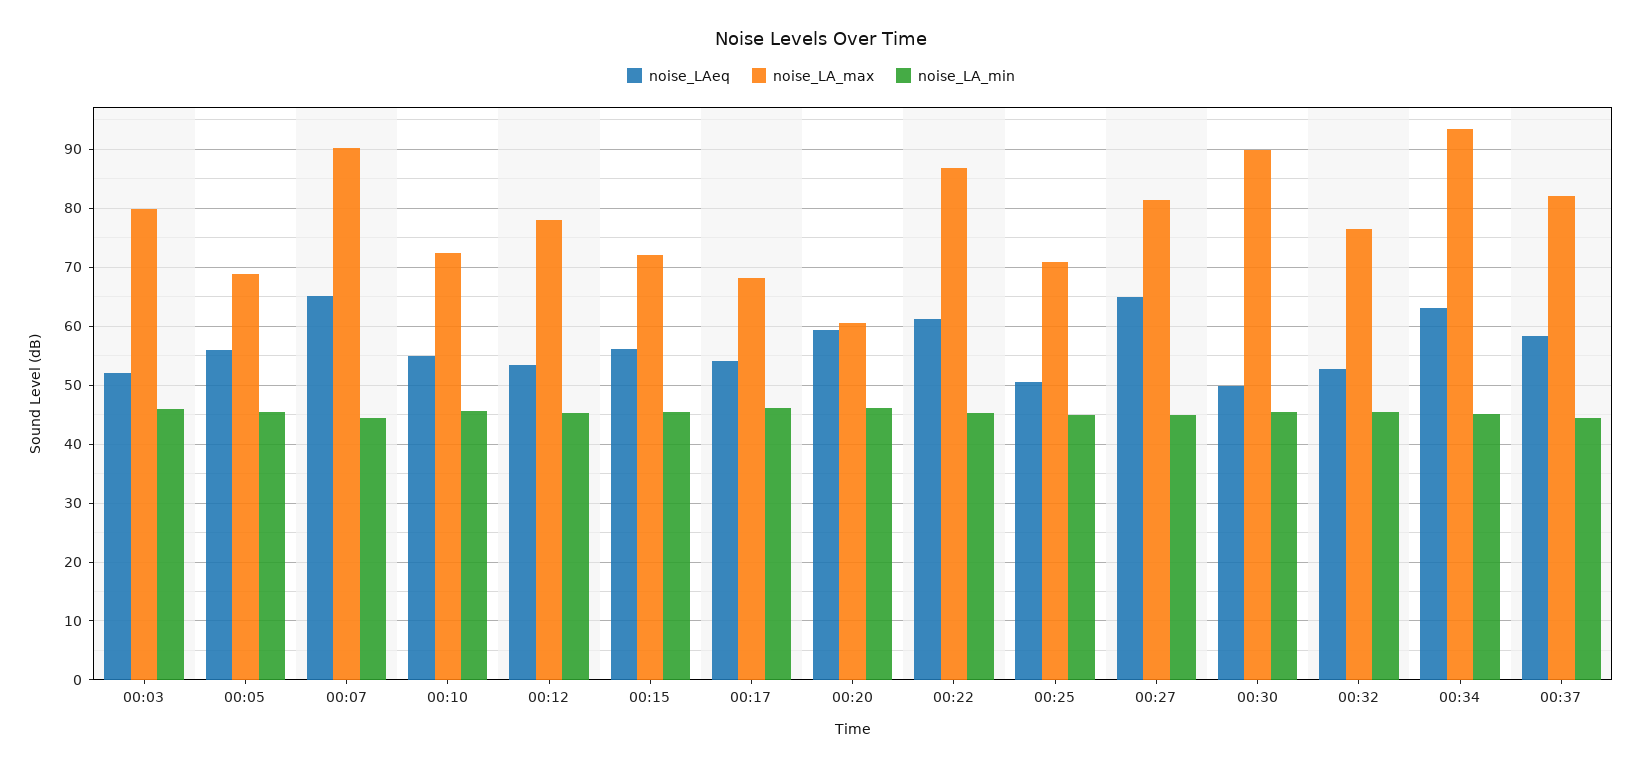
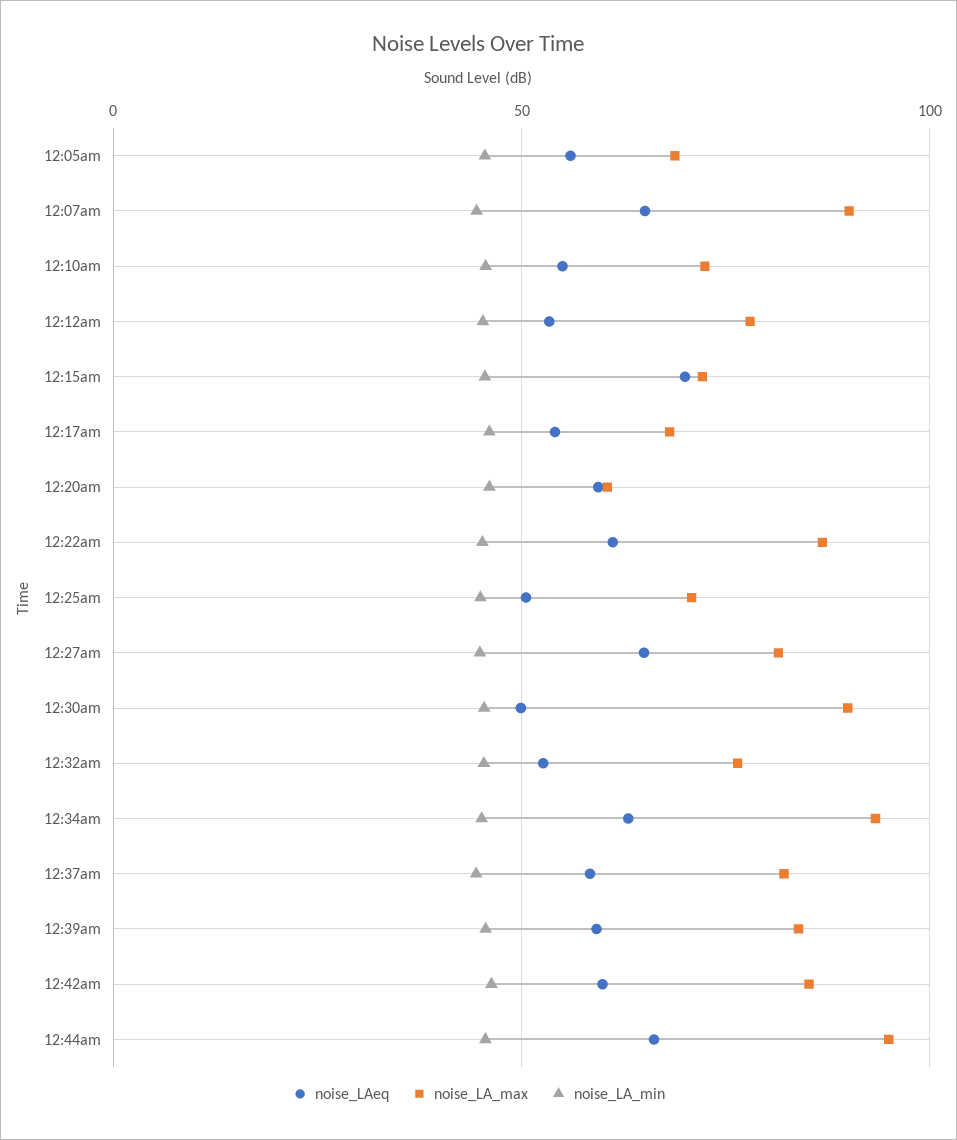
noise_LAeq, 00:03: 52 -> none
noise_LA_max, 00:03: 80 -> none
noise_LA_min, 00:03: 46 -> none
noise_LAeq, 00:15: 56 -> 70
noise_LAeq, 12:39am: none -> 60
noise_LA_max, 12:39am: none -> 85
noise_LA_min, 12:39am: none -> 45
noise_LAeq, 12:42am: none -> 60
noise_LA_max, 12:42am: none -> 85
noise_LA_min, 12:42am: none -> 45
noise_LAeq, 12:44am: none -> 65
noise_LA_max, 12:44am: none -> 95
noise_LA_min, 12:44am: none -> 45

